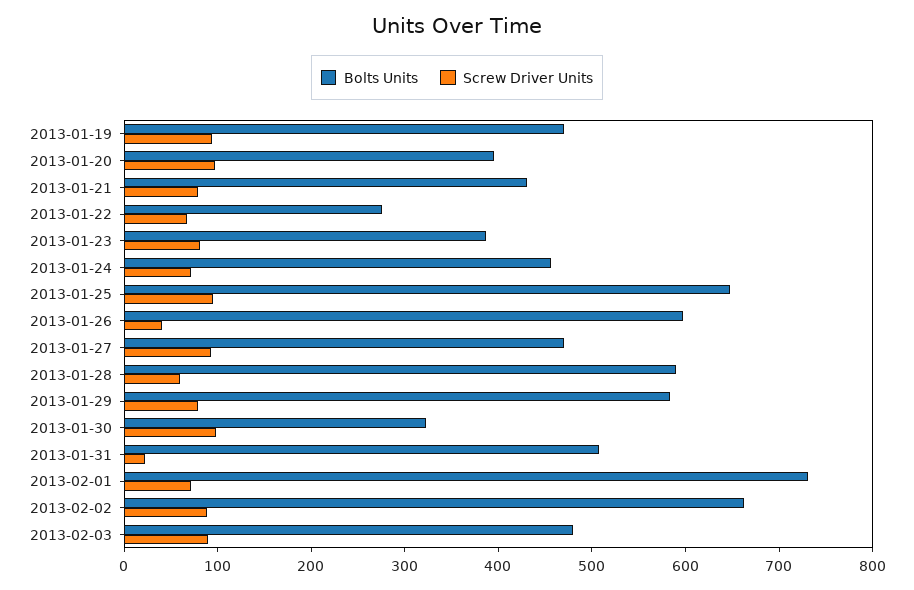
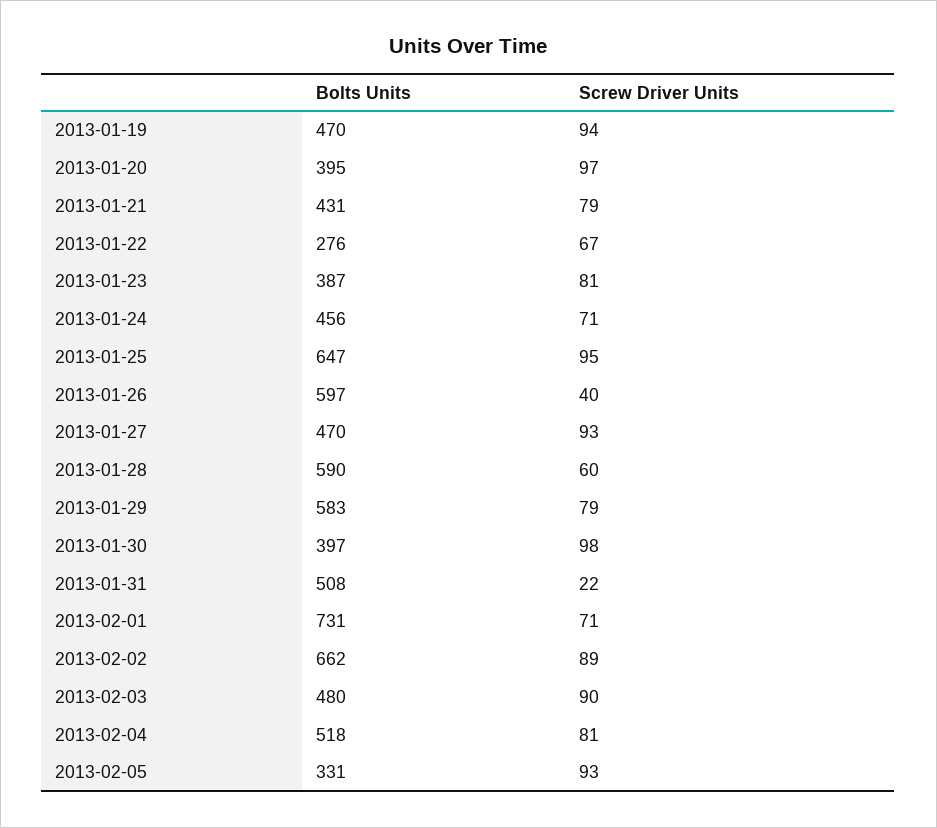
Bolts Units, 2013-01-30: 320 -> 397
Bolts Units, 2013-02-04: none -> 518
Screw Driver Units, 2013-02-04: none -> 81
Bolts Units, 2013-02-05: none -> 331
Screw Driver Units, 2013-02-05: none -> 93

